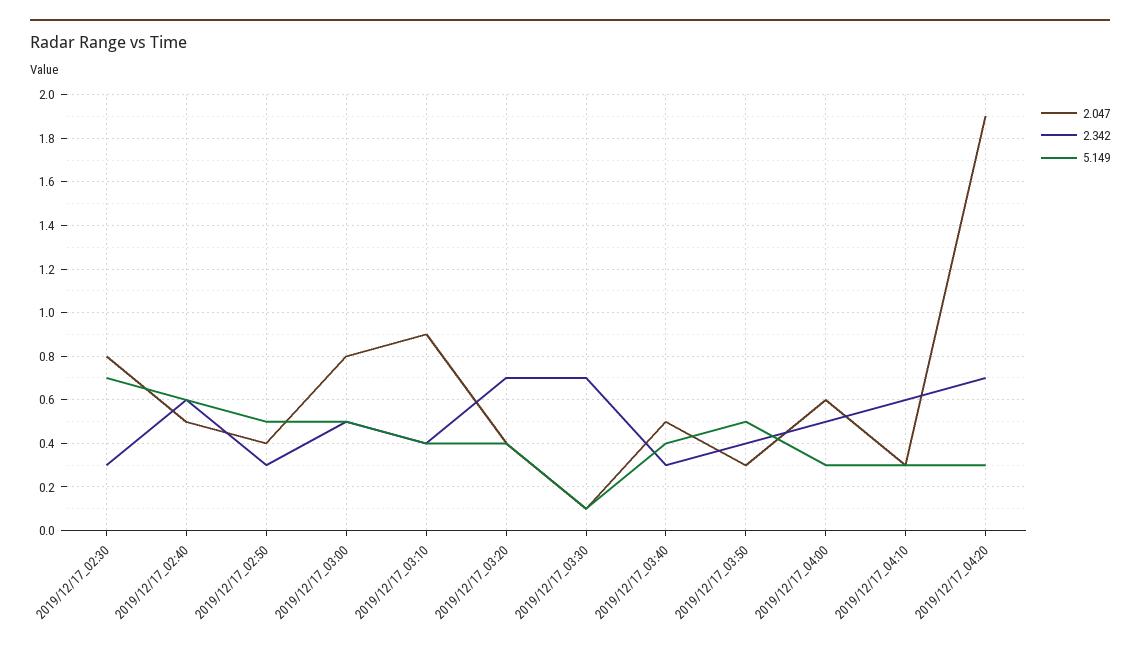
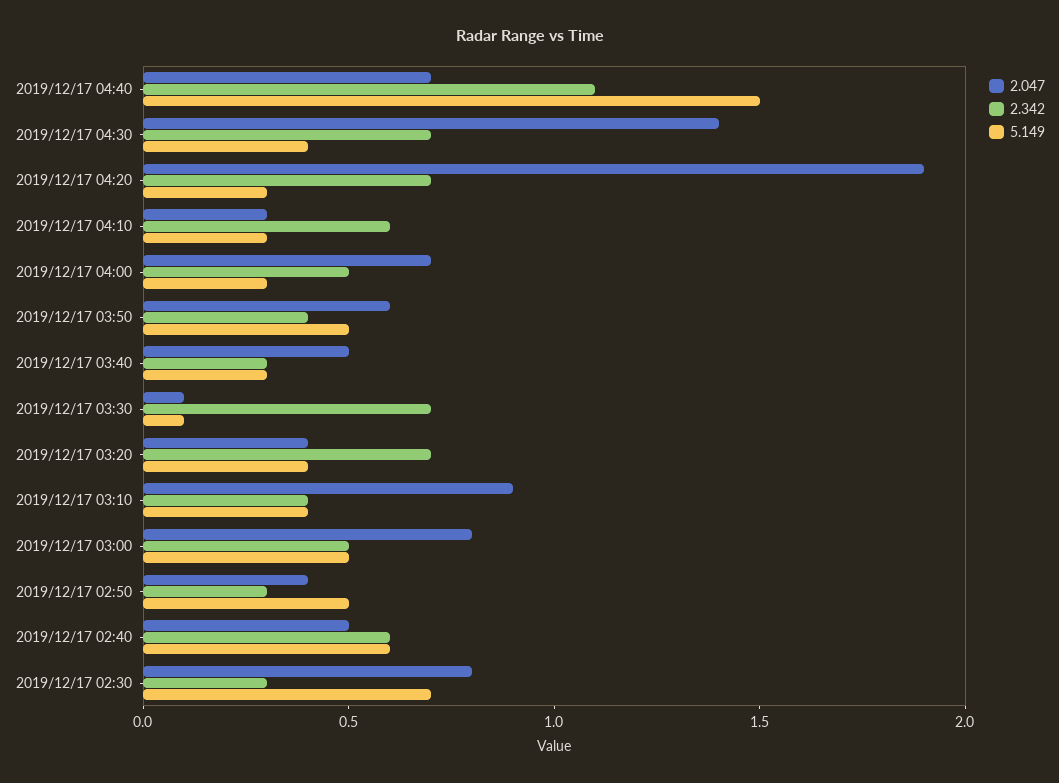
5.149, 2019/12/17_03:40: 0.4 -> 0.3
2.047, 2019/12/17_03:50: 0.3 -> 0.6
2.047, 2019/12/17_04:00: 0.6 -> 0.7
2.047, 2019/12/17 04:40: none -> 0.7
2.342, 2019/12/17 04:40: none -> 1.1
5.149, 2019/12/17 04:40: none -> 1.5
2.047, 2019/12/17 04:30: none -> 1.4
2.342, 2019/12/17 04:30: none -> 0.7
5.149, 2019/12/17 04:30: none -> 0.4

